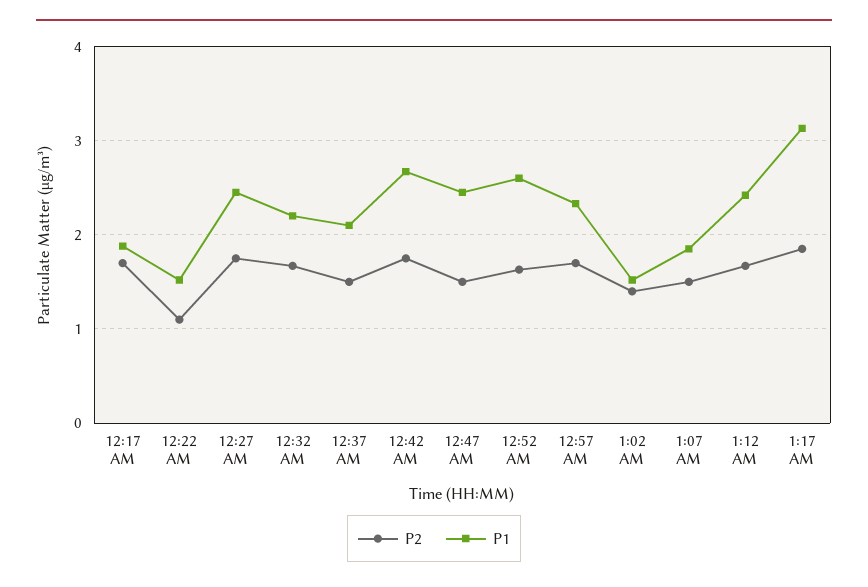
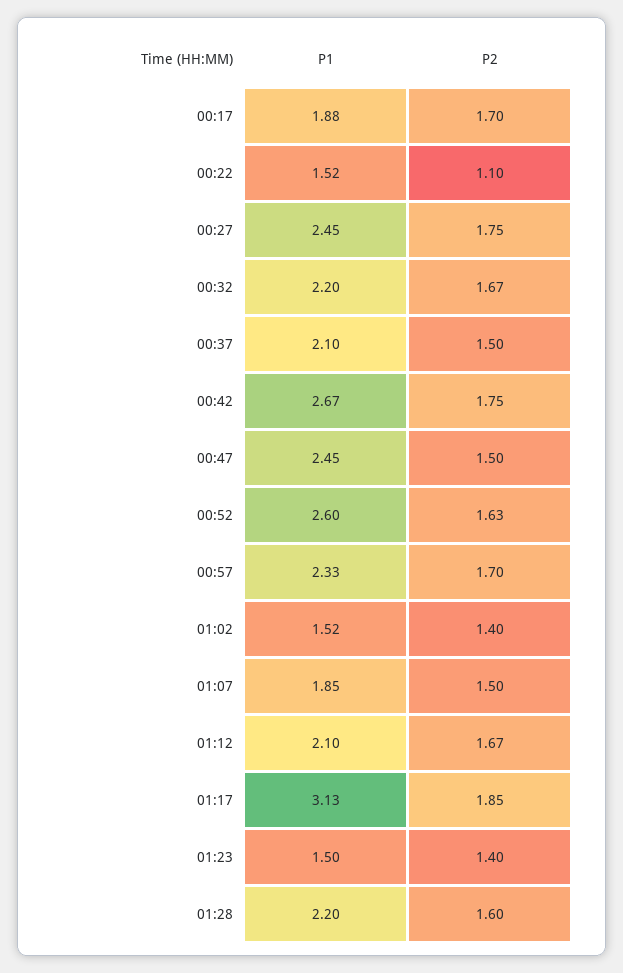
P1, 1:12 AM: 2.4 -> 2.1
P1, 01:23: none -> 1.5
P2, 01:23: none -> 1.4
P1, 01:28: none -> 2.2
P2, 01:28: none -> 1.6

